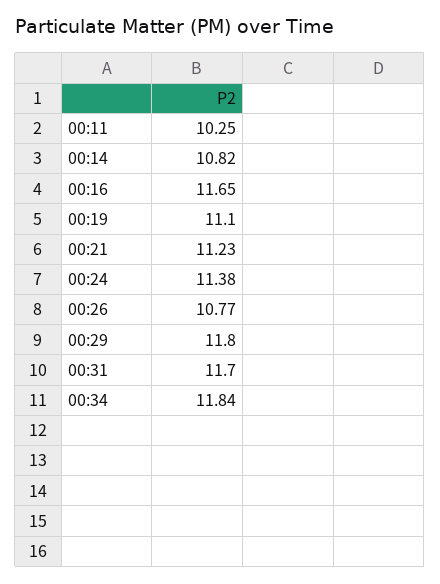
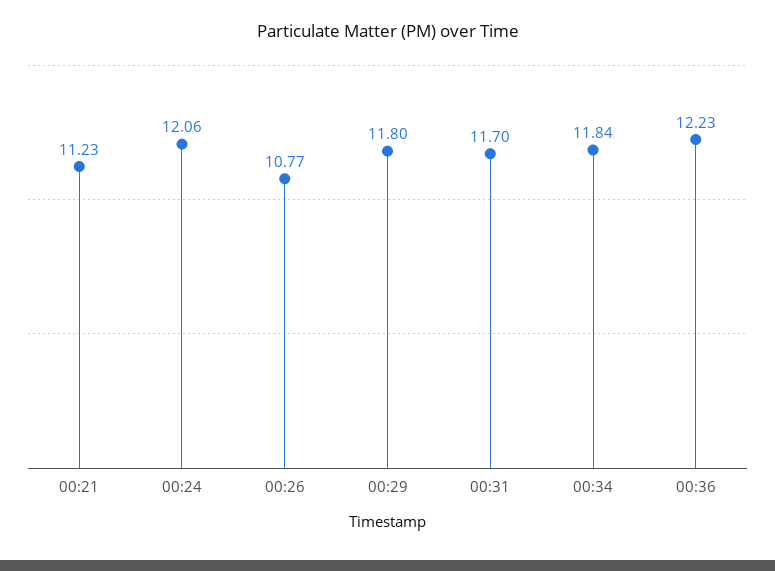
00:11: 10.25 -> none
00:14: 10.82 -> none
00:16: 11.65 -> none
00:19: 11.1 -> none
00:24: 11.38 -> 12.06
00:36: none -> 12.23

